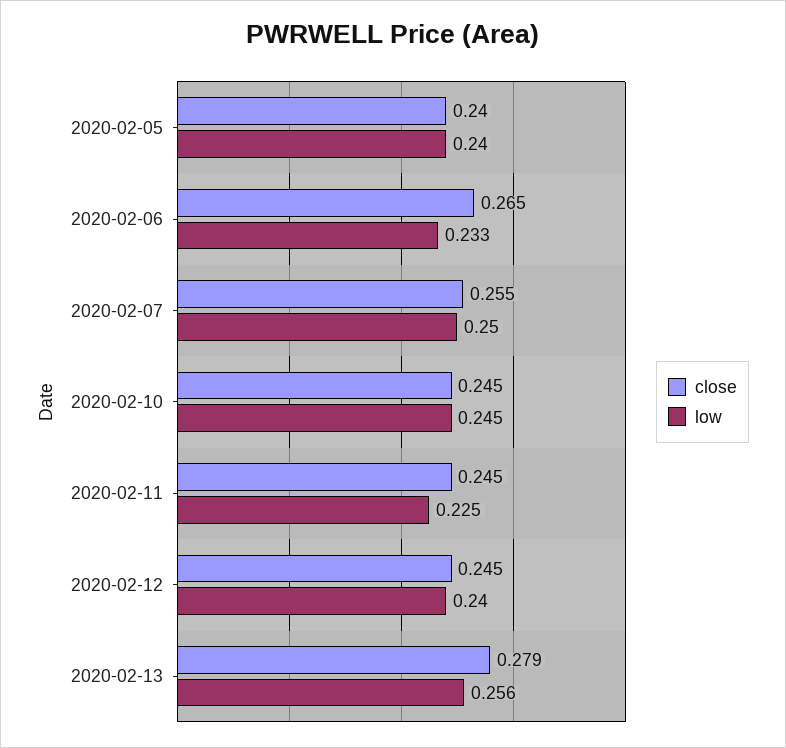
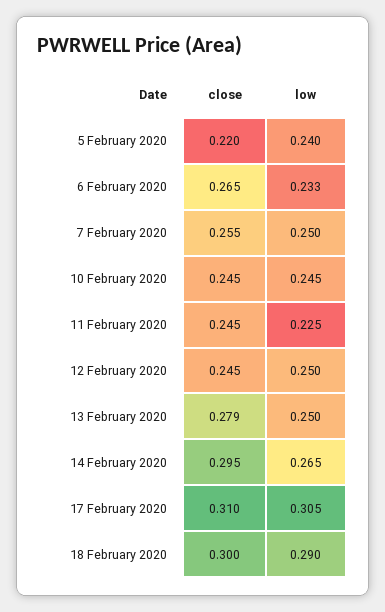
close, 2020-02-05: 0.24 -> 0.22
low, 2020-02-12: 0.24 -> 0.25
low, 2020-02-13: 0.256 -> 0.25
close, 14 February 2020: none -> 0.295
low, 14 February 2020: none -> 0.265
close, 17 February 2020: none -> 0.31
low, 17 February 2020: none -> 0.305
close, 18 February 2020: none -> 0.3
low, 18 February 2020: none -> 0.29

